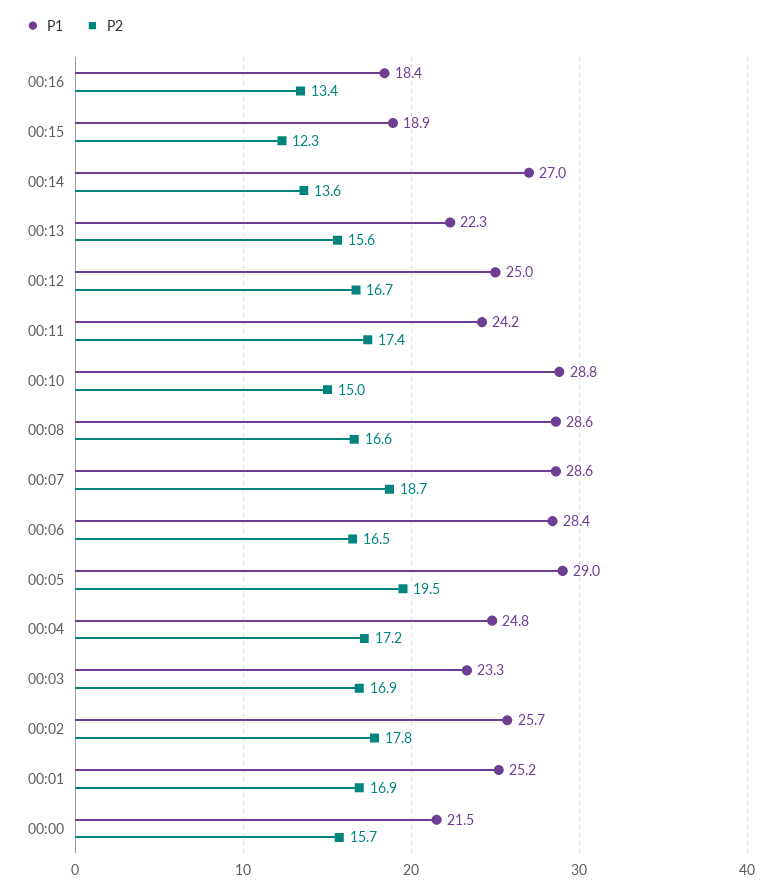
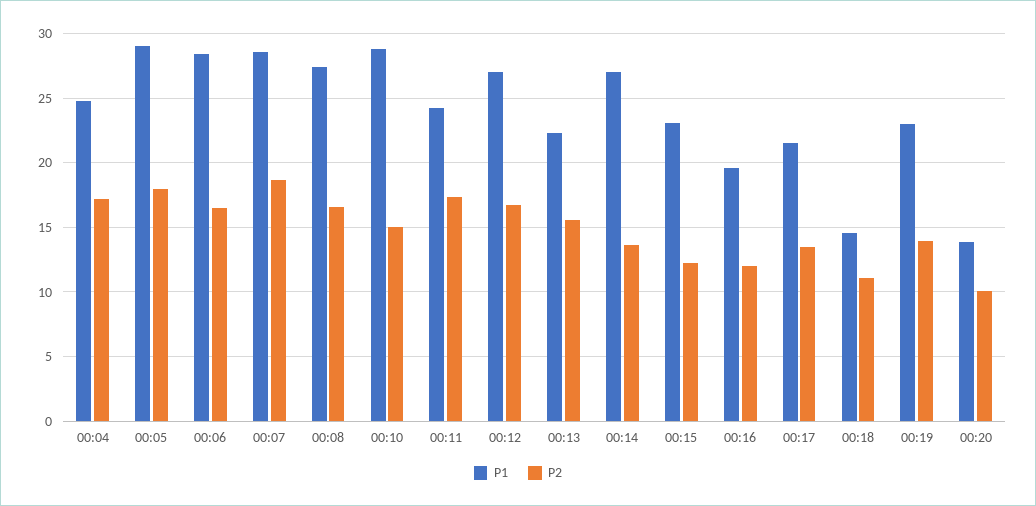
P1, 00:16: 18.4 -> 19.5
P2, 00:16: 13.4 -> 12
P1, 00:15: 18.9 -> 23
P1, 00:12: 25 -> 27
P1, 00:08: 28.6 -> 27.5
P2, 00:05: 19.5 -> 18
P1, 00:03: 23.3 -> none
P2, 00:03: 16.9 -> none
P1, 00:02: 25.7 -> none
P2, 00:02: 17.8 -> none
P1, 00:01: 25.2 -> none
P2, 00:01: 16.9 -> none
P1, 00:00: 21.5 -> none
P2, 00:00: 15.7 -> none
P1, 00:17: none -> 21.5
P2, 00:17: none -> 13.5
P1, 00:18: none -> 14.5
P2, 00:18: none -> 11
P1, 00:19: none -> 23
P2, 00:19: none -> 14
P1, 00:20: none -> 14
P2, 00:20: none -> 10

